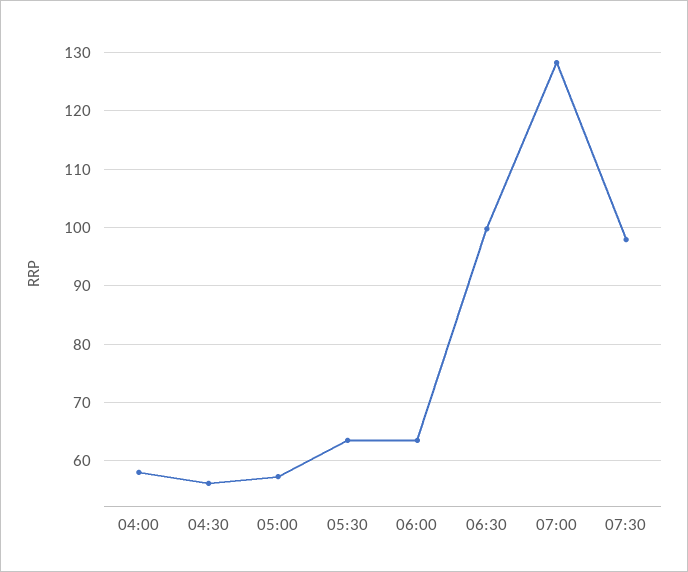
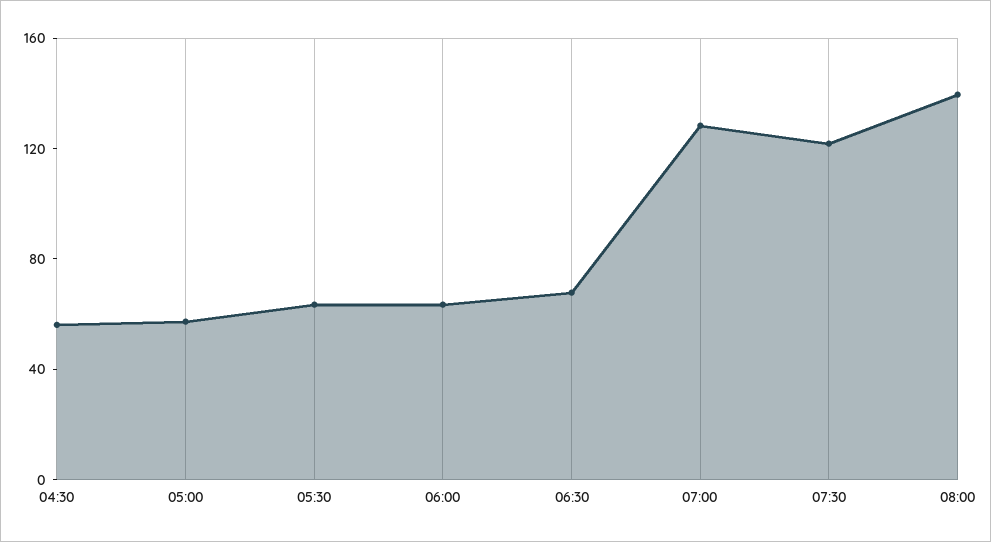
04:00: 58 -> none
06:30: 100 -> 70
07:30: 98 -> 120
08:00: none -> 140

